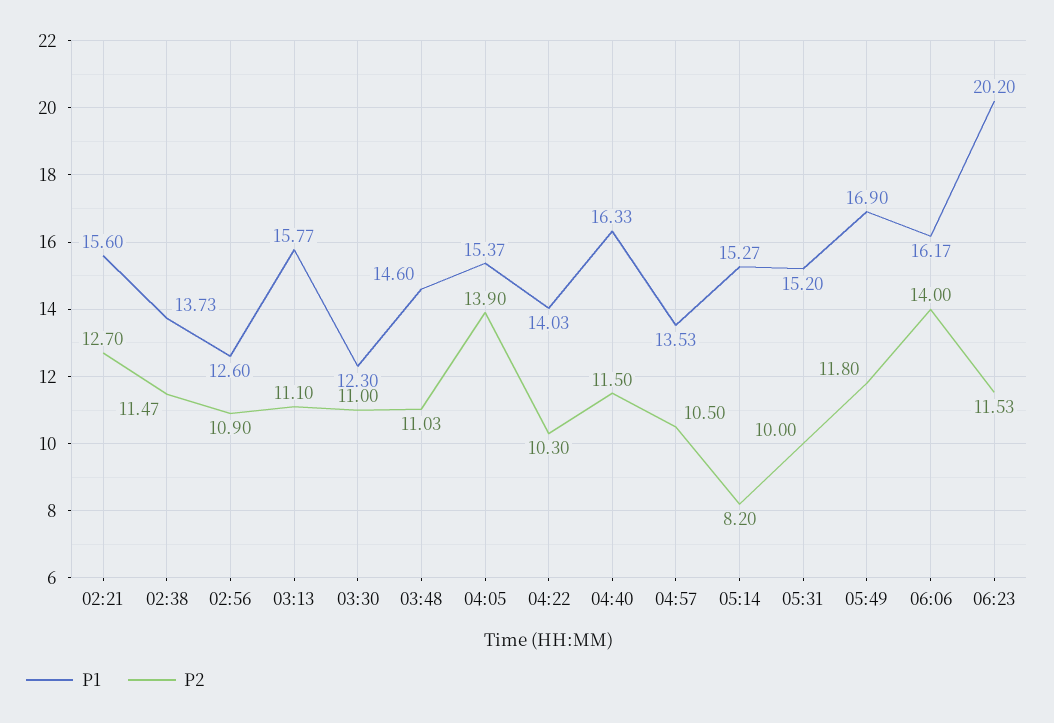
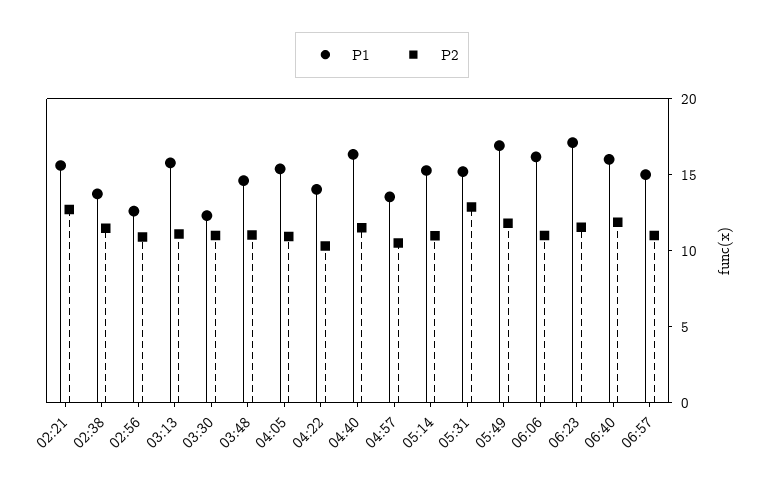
P2, 04:05: 13.9 -> 11
P2, 05:14: 8.2 -> 11
P2, 05:31: 10 -> 13
P2, 06:06: 14 -> 11
P1, 06:23: 20.2 -> 17
P1, 06:40: none -> 16
P2, 06:40: none -> 12
P1, 06:57: none -> 15
P2, 06:57: none -> 11

